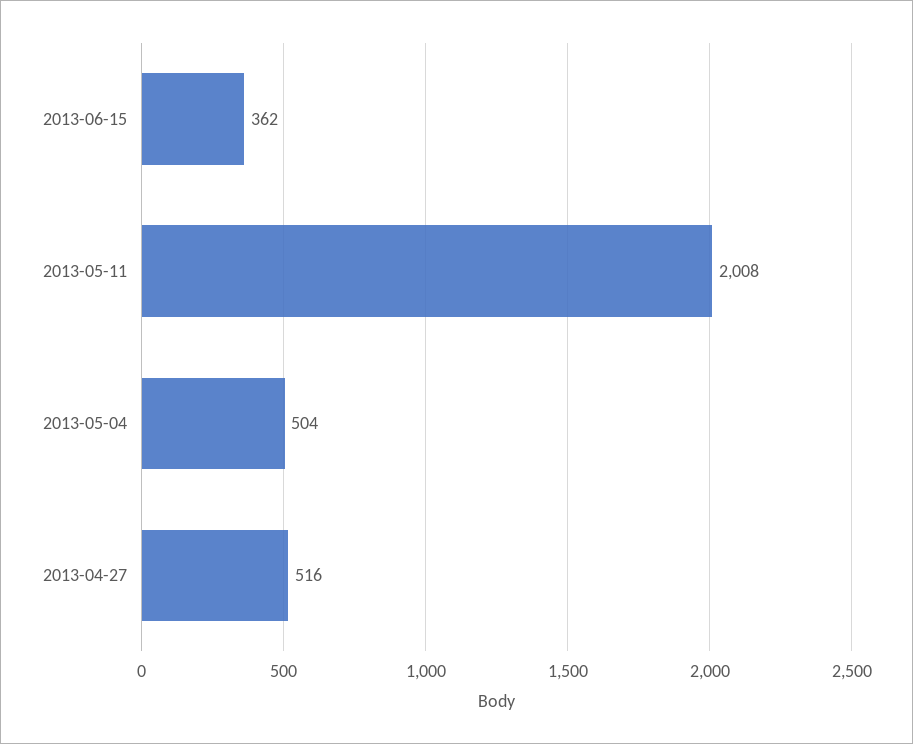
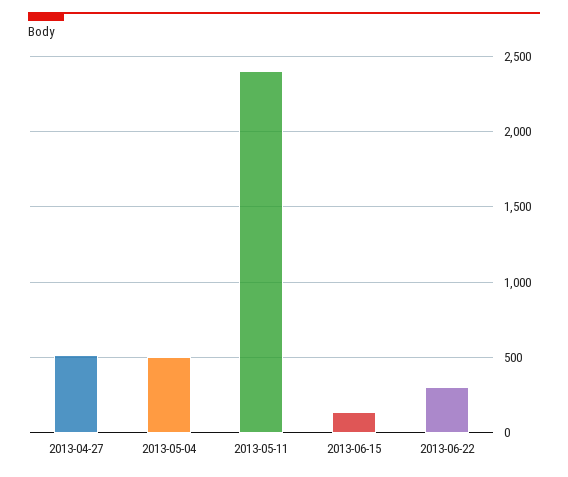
2013-06-15: 362 -> 150
2013-05-11: 2008 -> 2400
2013-06-22: none -> 300

